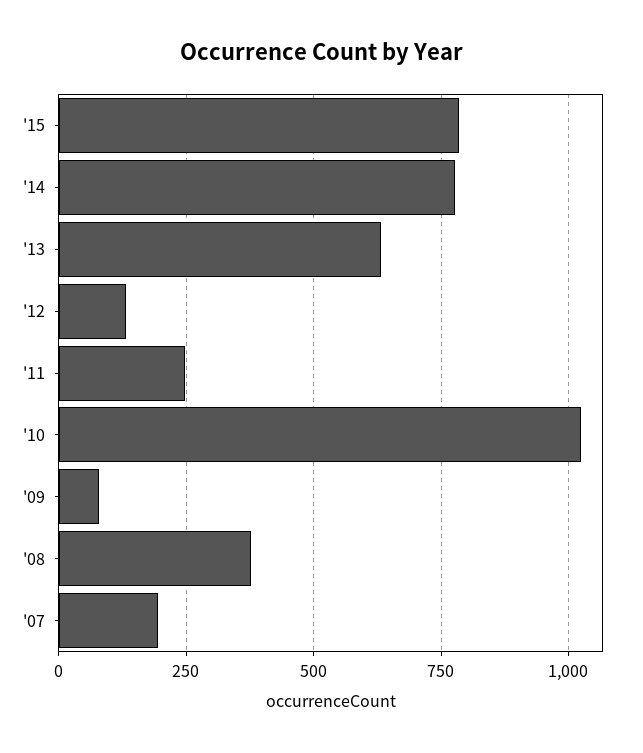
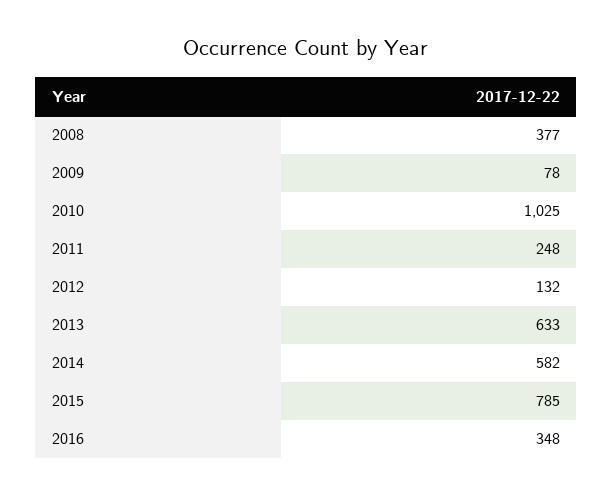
'14: 775 -> 582
'07: 200 -> none
2016: none -> 348

